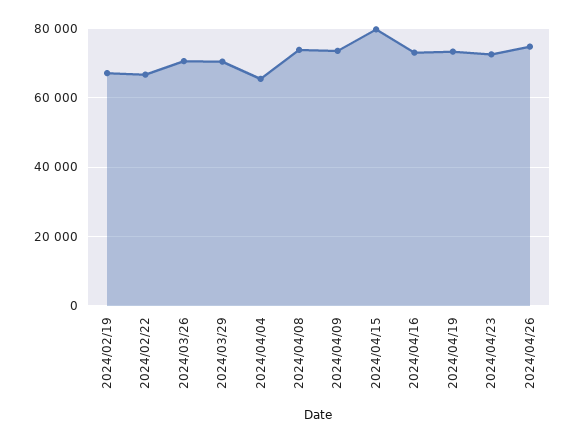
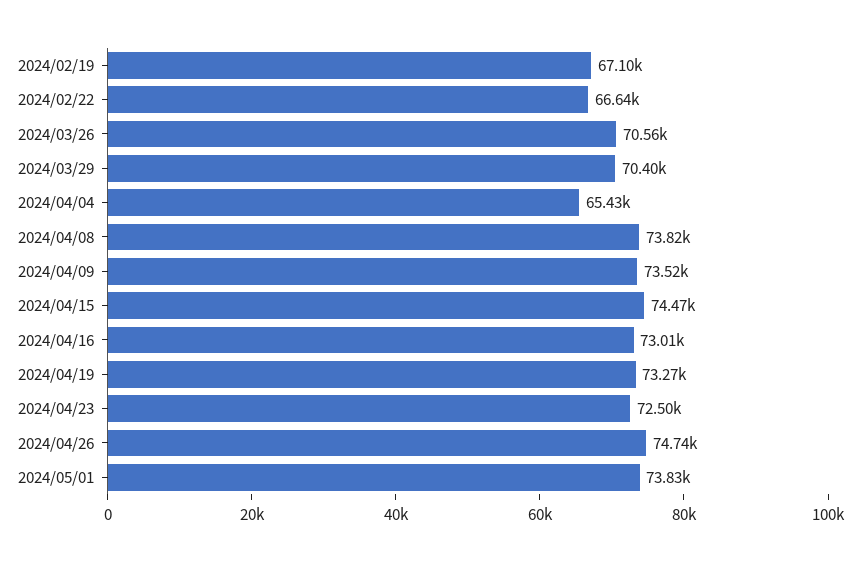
2024/04/15: 80000 -> 74470
2024/05/01: none -> 73830

